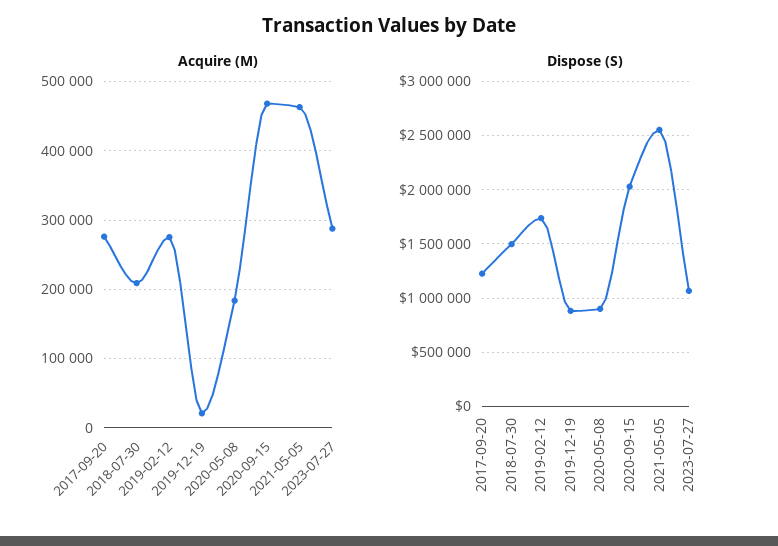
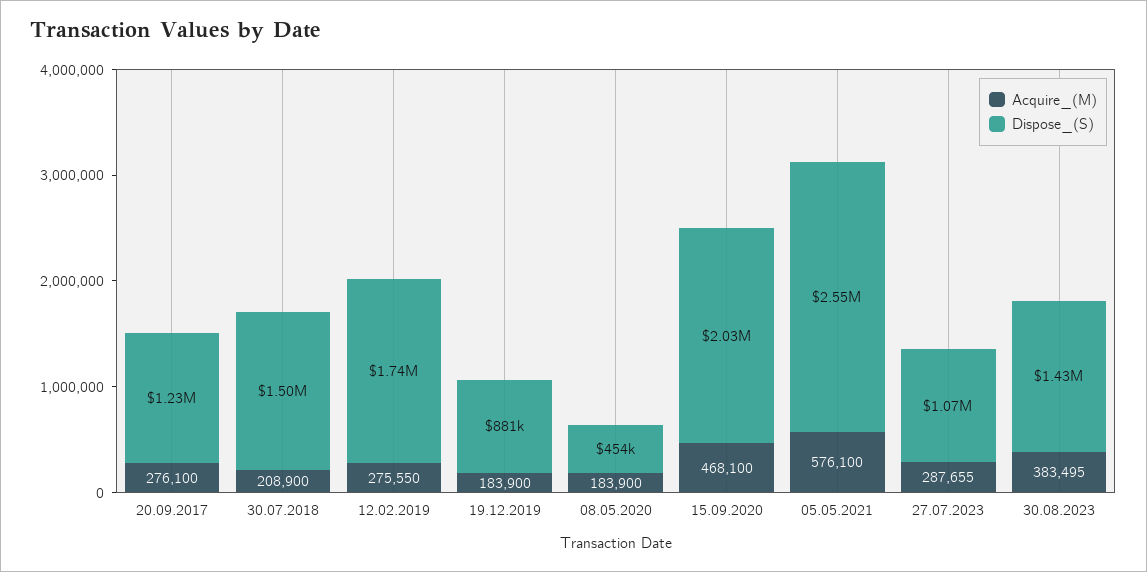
Acquire (M), 2019-12-19: 20000 -> 183900
Acquire (M), 2021-05-05: 460000 -> 576100
Dispose (S), 2020-05-08: 900000 -> 454000
Acquire (M), 30.08.2023: none -> 383495
Dispose (S), 30.08.2023: none -> 1430000

